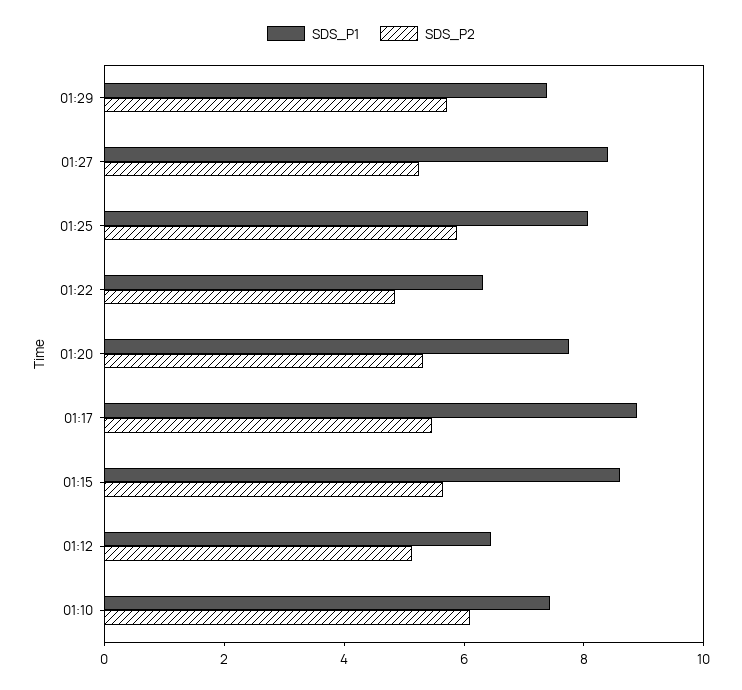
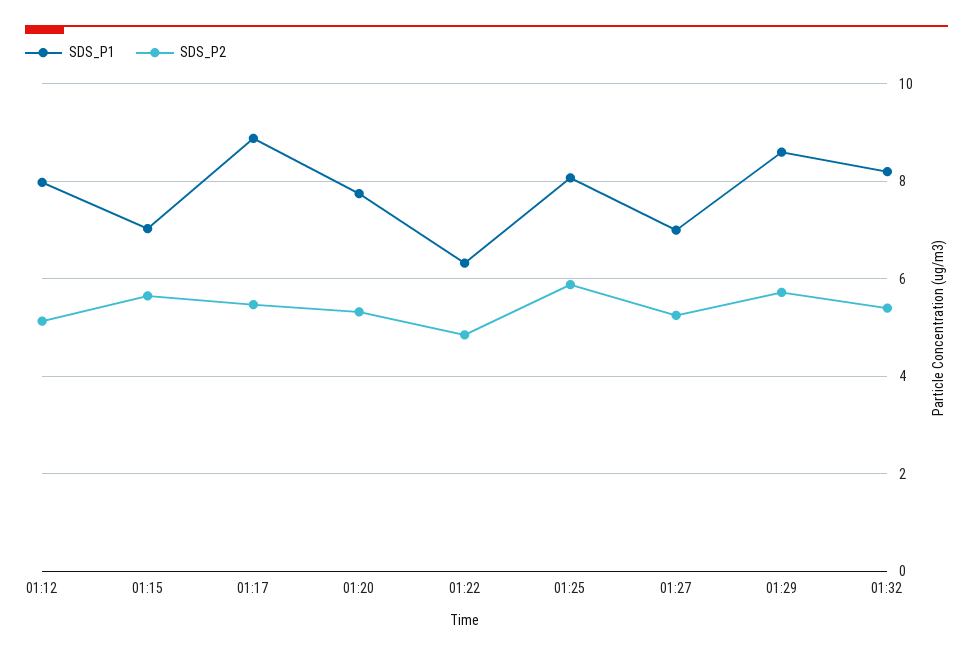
SDS_P1, 01:29: 7.5 -> 8.6
SDS_P1, 01:27: 8.5 -> 7
SDS_P1, 01:15: 8.5 -> 7
SDS_P1, 01:12: 6.5 -> 8
SDS_P1, 01:10: 7.5 -> none
SDS_P2, 01:10: 6 -> none
SDS_P1, 01:32: none -> 8.2
SDS_P2, 01:32: none -> 5.4

